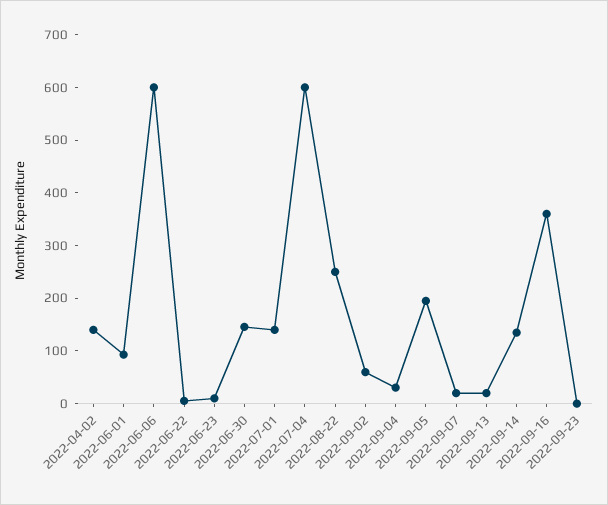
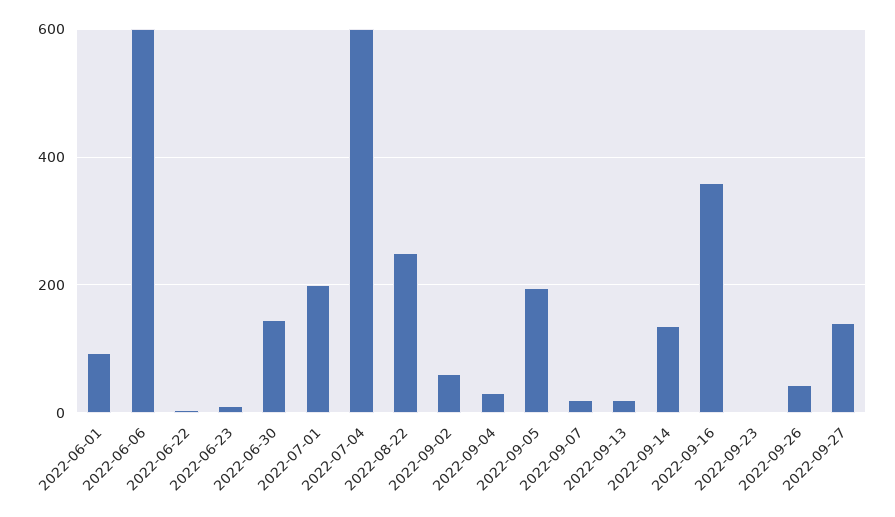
2022-04-02: 140 -> none
2022-07-01: 140 -> 200
2022-09-26: none -> 40
2022-09-27: none -> 140

